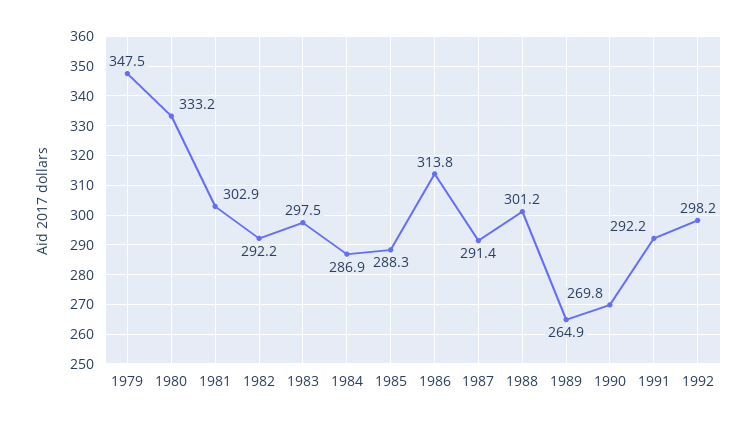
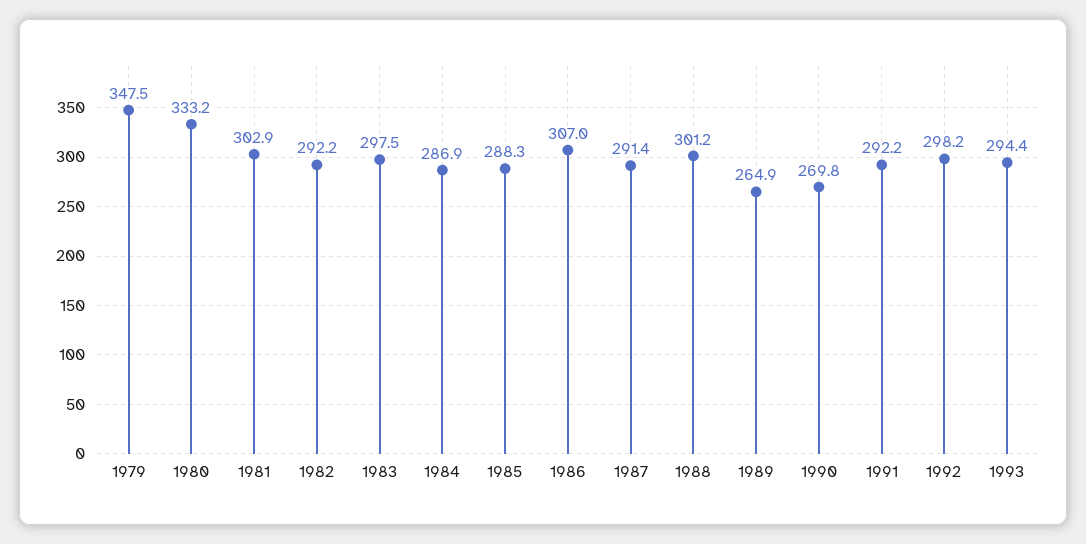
1986: 313.8 -> 307
1993: none -> 294.4

